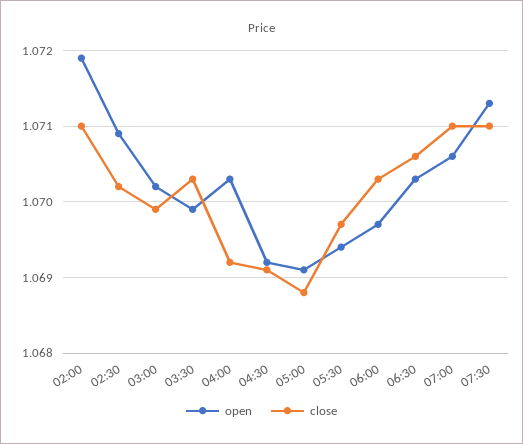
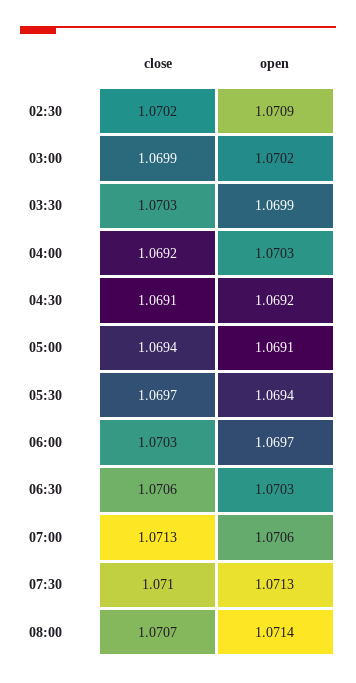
open, 02:00: 1.0719 -> none
close, 02:00: 1.071 -> none
close, 05:00: 1.0688 -> 1.0694
close, 07:00: 1.071 -> 1.0713
close, 08:00: none -> 1.0707
open, 08:00: none -> 1.0714

